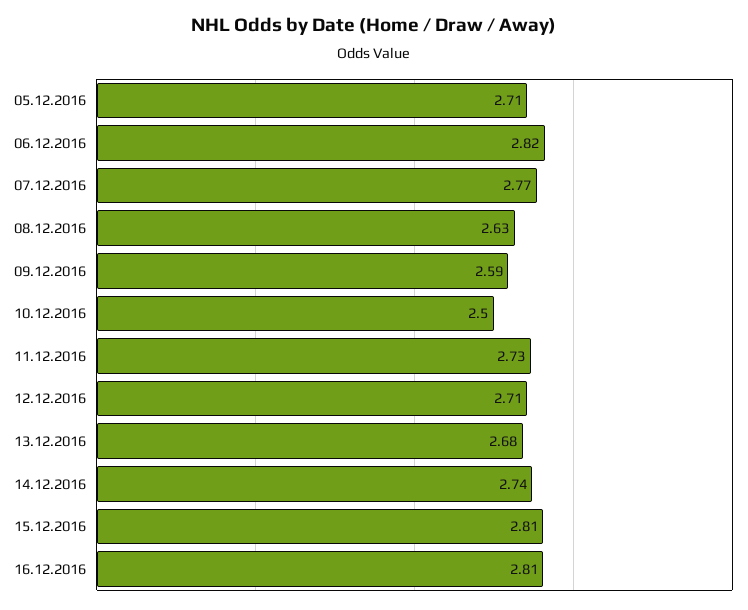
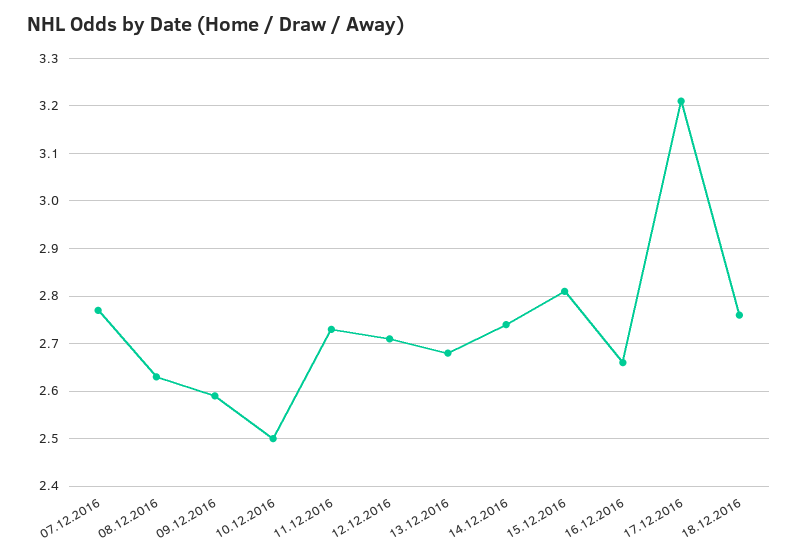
05.12.2016: 2.71 -> none
06.12.2016: 2.82 -> none
16.12.2016: 2.81 -> 2.65
17.12.2016: none -> 3.2
18.12.2016: none -> 2.75

